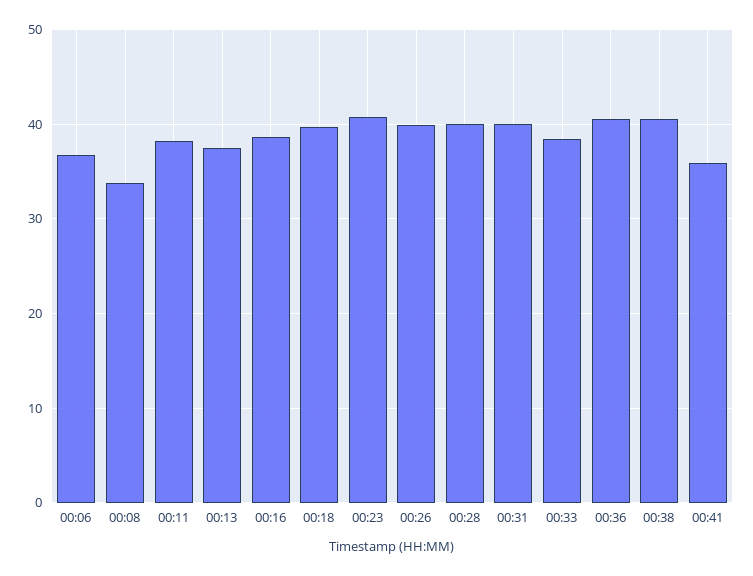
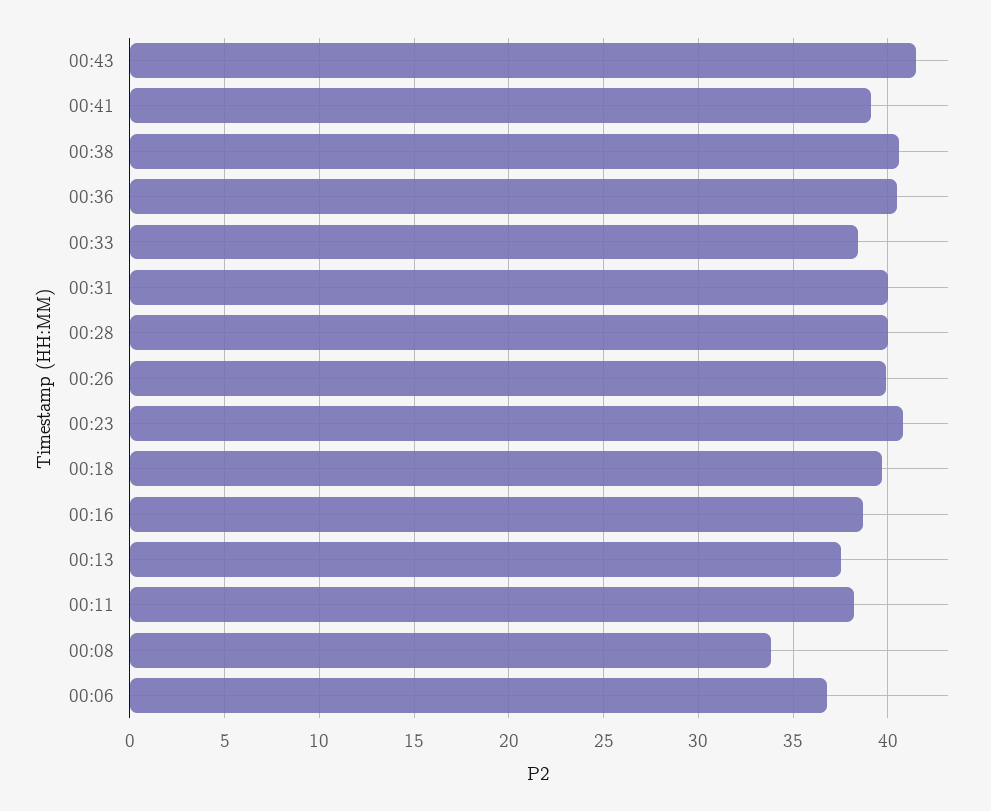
00:41: 36 -> 39
00:43: none -> 41.5

